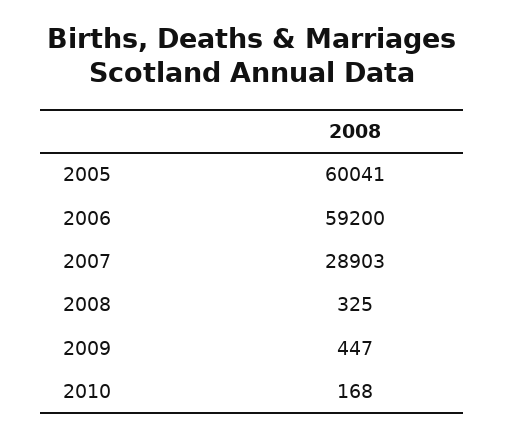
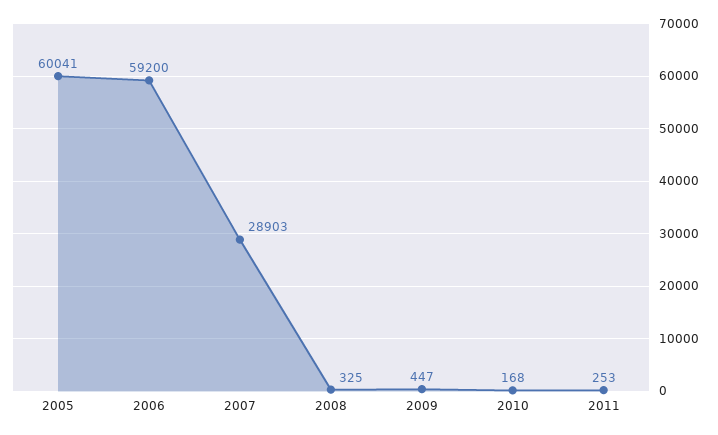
2011: none -> 253

